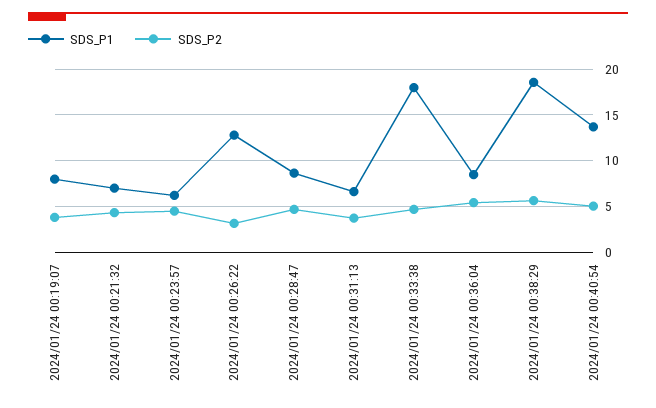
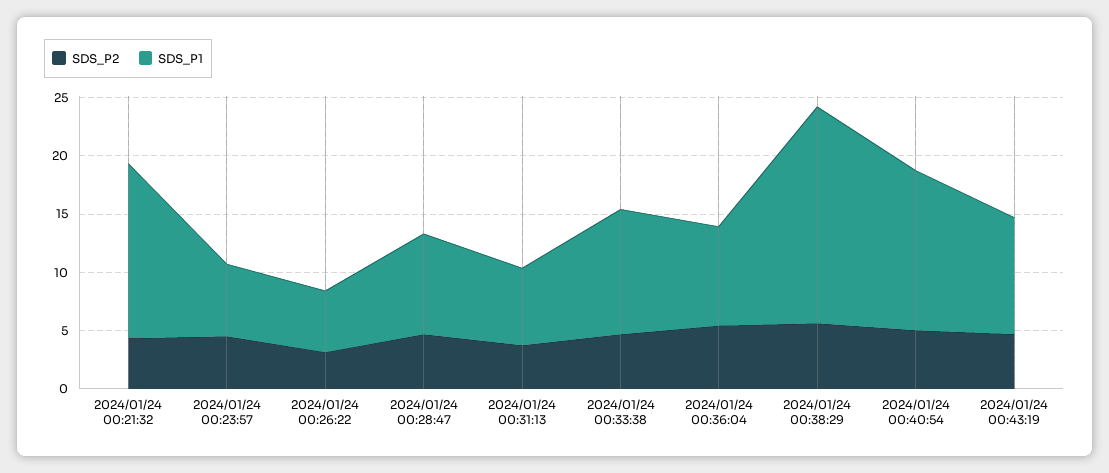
SDS_P1, 2024/01/24 00:19:07: 8 -> none
SDS_P2, 2024/01/24 00:19:07: 4 -> none
SDS_P1, 2024/01/24 00:21:32: 7 -> 15
SDS_P1, 2024/01/24 00:26:22: 13 -> 5
SDS_P1, 2024/01/24 00:33:38: 18 -> 11
SDS_P2, 2024/01/24 00:43:19: none -> 5
SDS_P1, 2024/01/24 00:43:19: none -> 10

